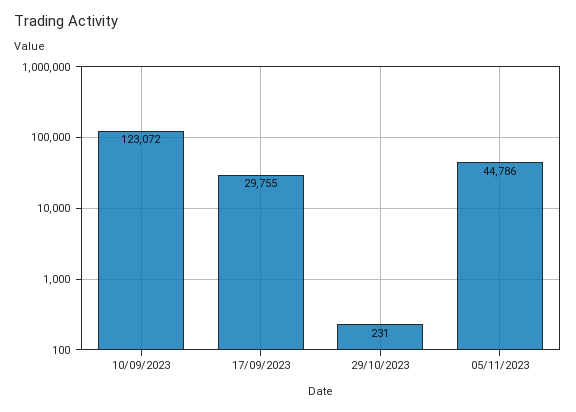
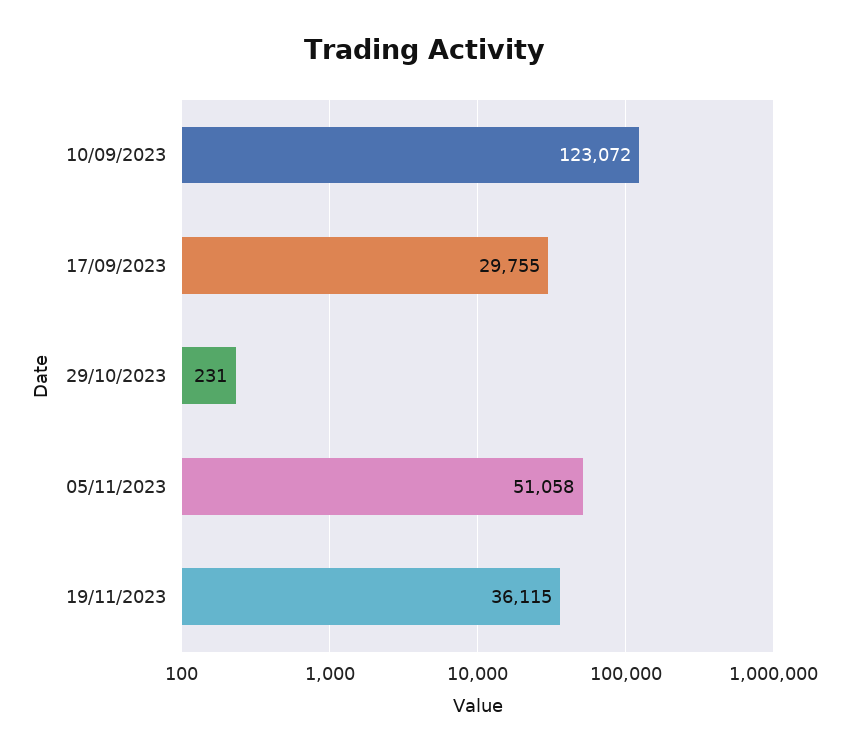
05/11/2023: 44786 -> 51058
19/11/2023: none -> 36115

